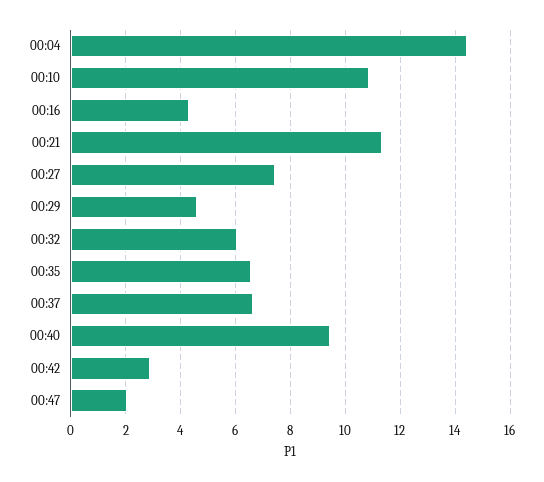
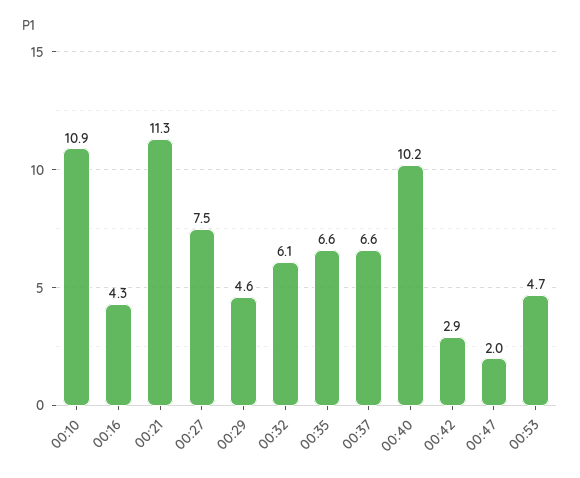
00:04: 14.5 -> none
00:40: 9.5 -> 10.2
00:53: none -> 4.7

